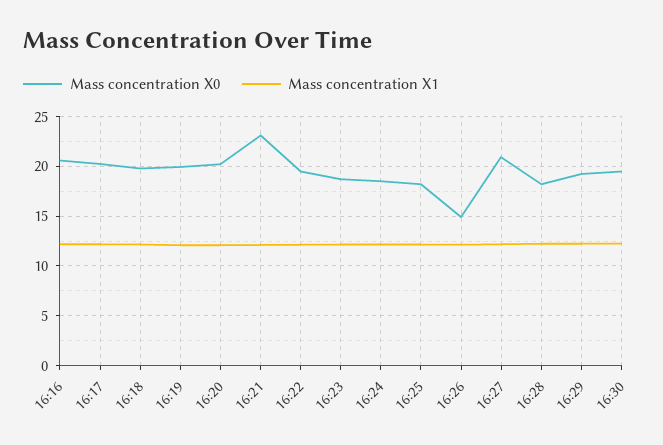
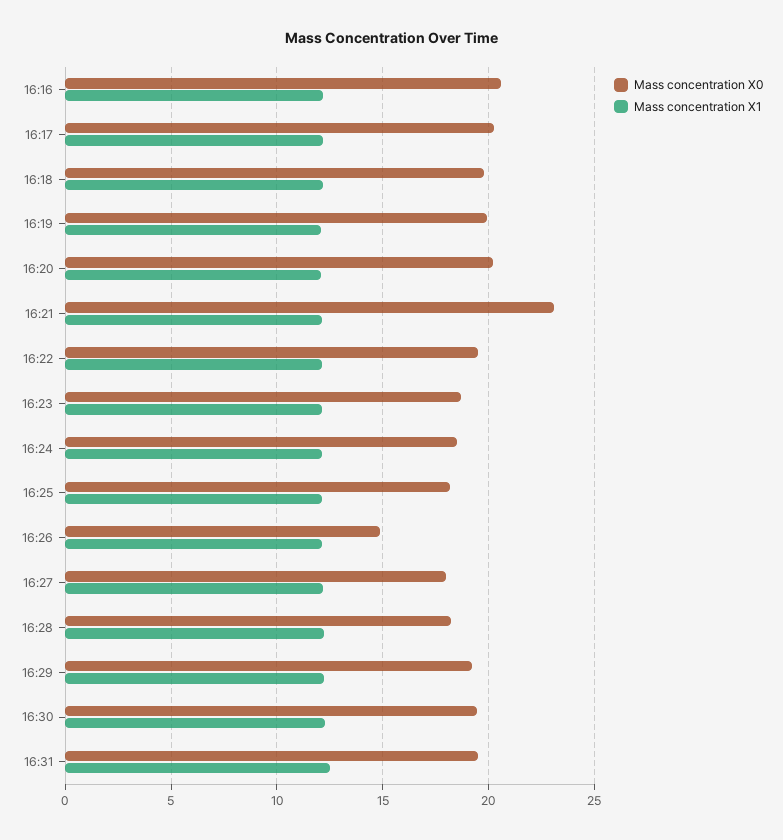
Mass concentration X0, 16:27: 21 -> 18
Mass concentration X0, 16:31: none -> 19.5
Mass concentration X1, 16:31: none -> 12.5

